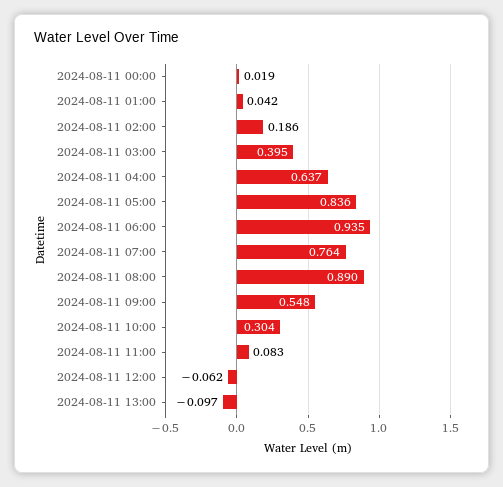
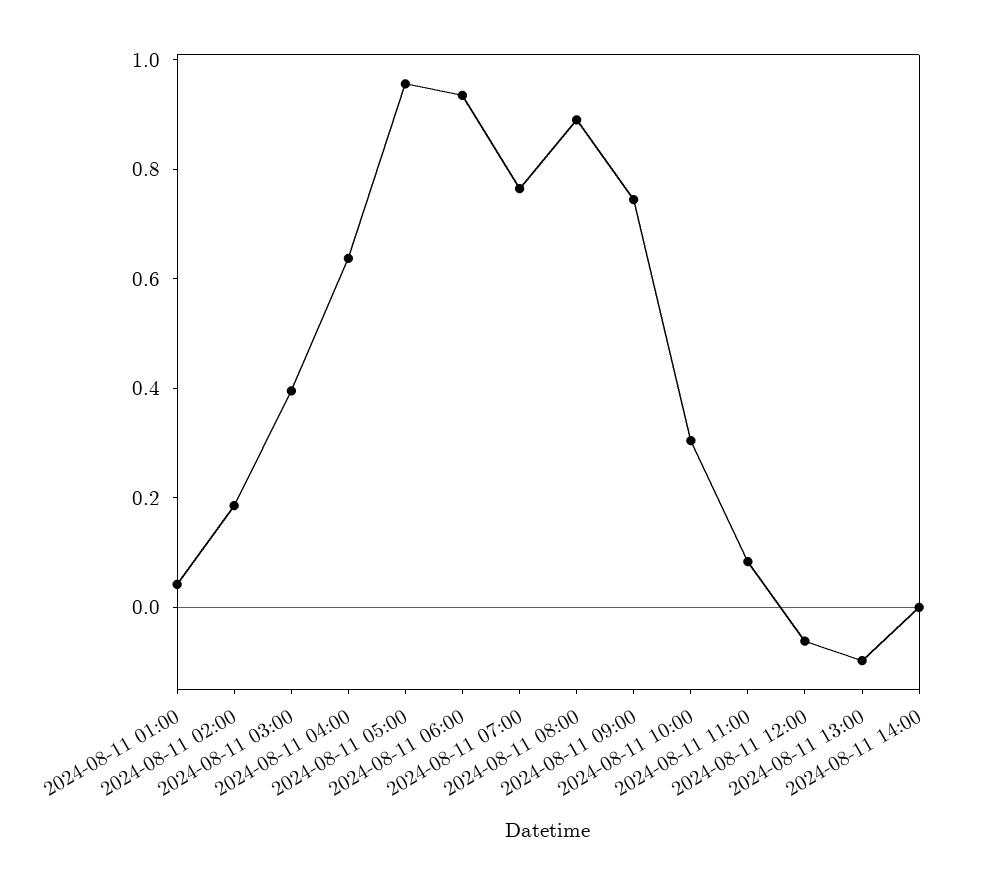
2024-08-11 00:00: 0.019 -> none
2024-08-11 05:00: 0.836 -> 0.95
2024-08-11 09:00: 0.548 -> 0.75
2024-08-11 14:00: none -> 0

